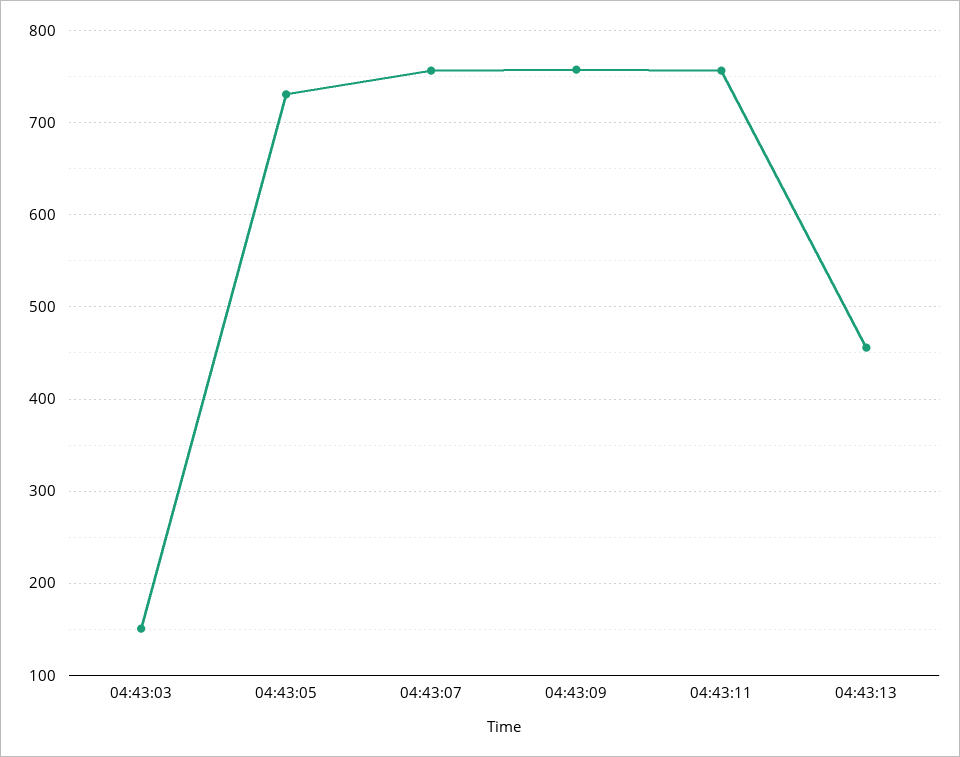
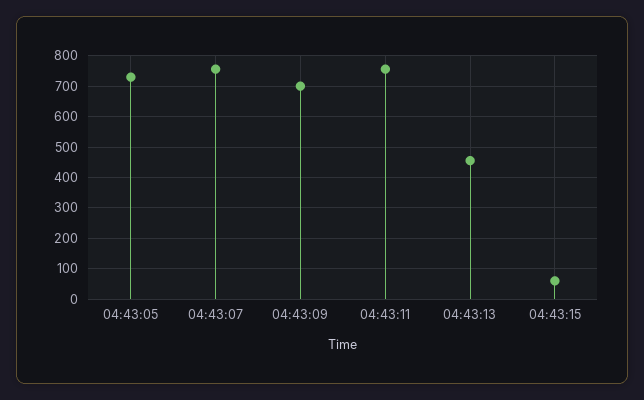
04:43:03: 150 -> none
04:43:09: 760 -> 700
04:43:15: none -> 60

